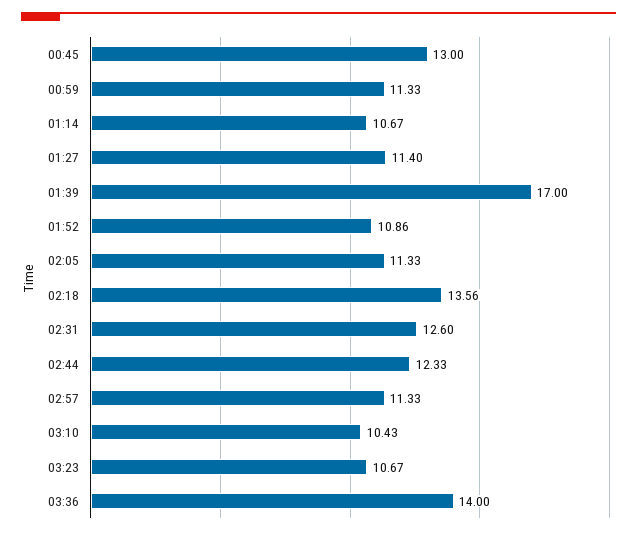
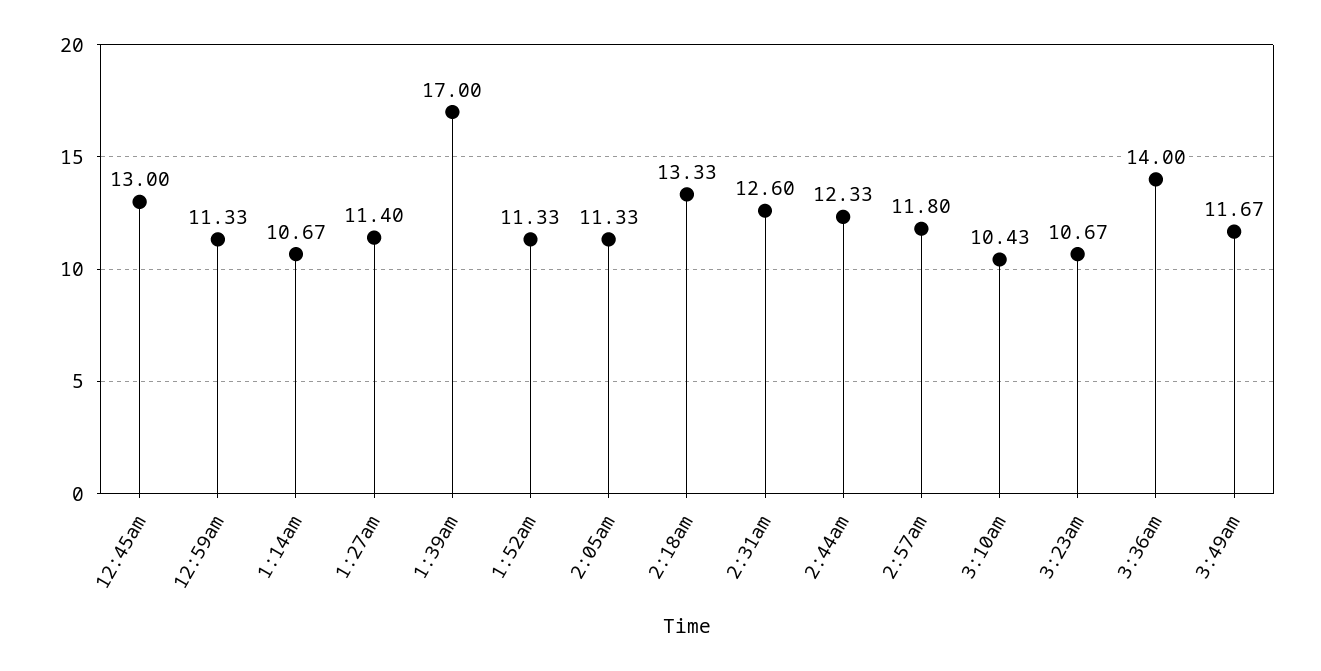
01:52: 10.86 -> 11.33
02:18: 13.56 -> 13.33
02:57: 11.33 -> 11.8
3:49am: none -> 11.67

